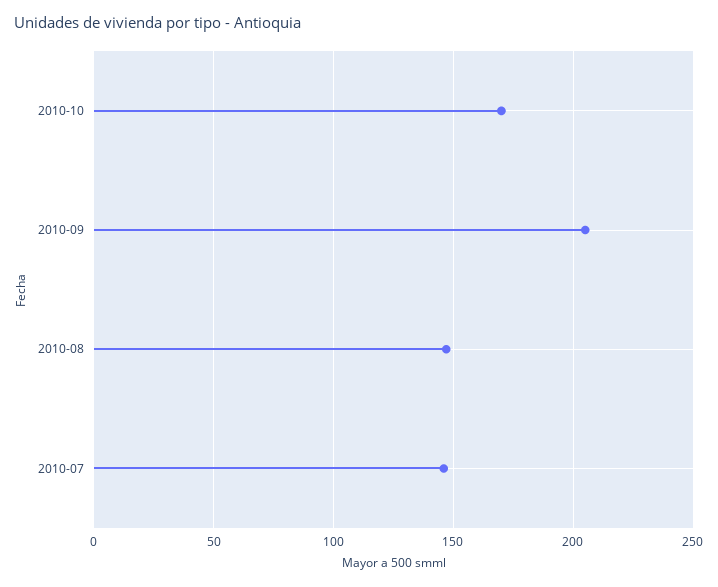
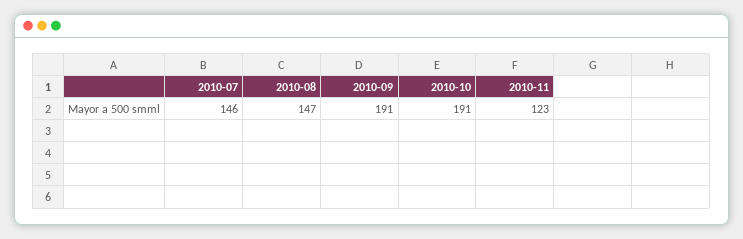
2010-10: 170 -> 191
2010-09: 205 -> 191
2010-11: none -> 123

